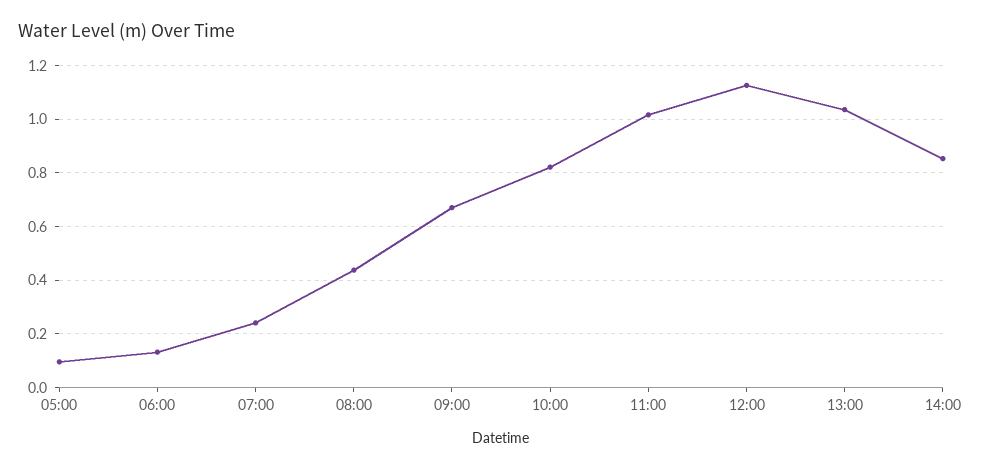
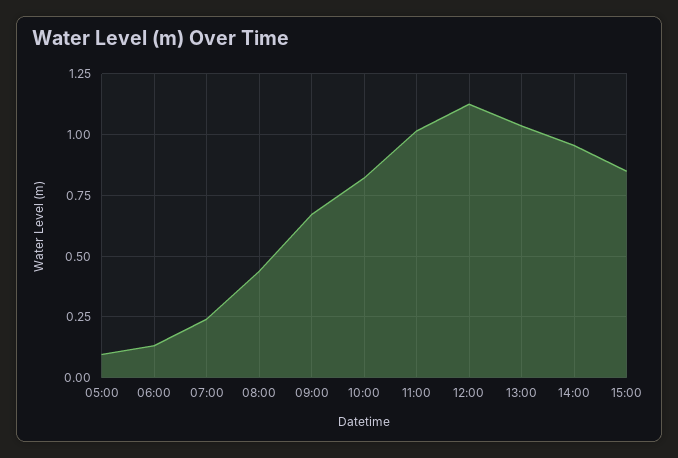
14:00: 0.85 -> 0.95
15:00: none -> 0.85

